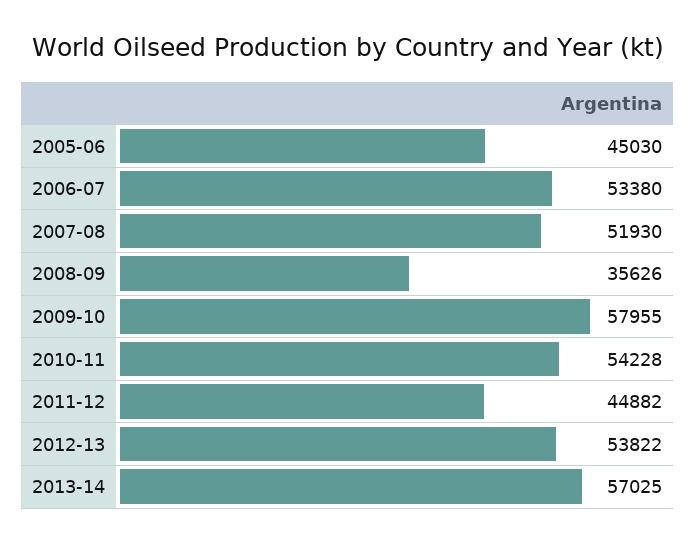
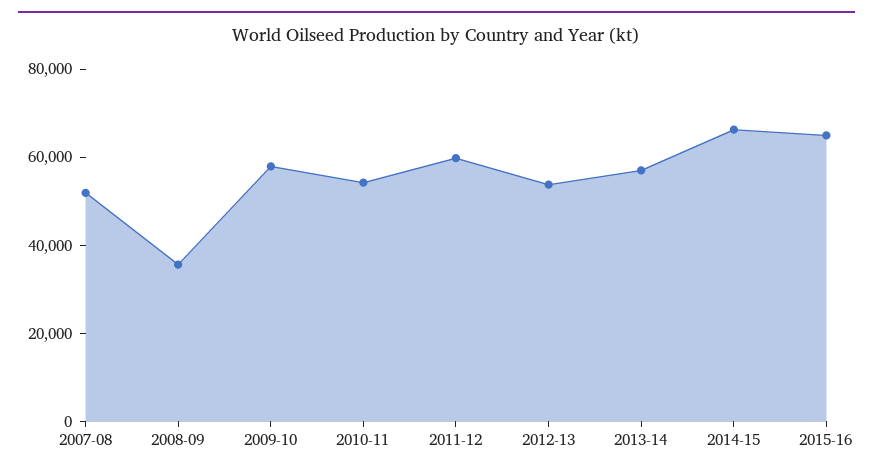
2005-06: 45030 -> none
2006-07: 53380 -> none
2011-12: 44882 -> 60000
2014-15: none -> 65000
2015-16: none -> 65000

